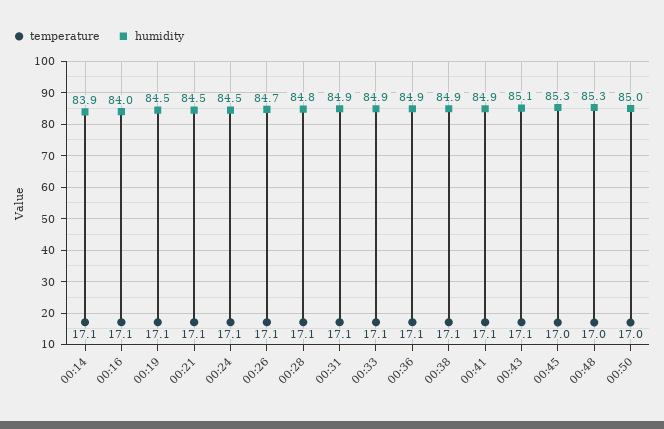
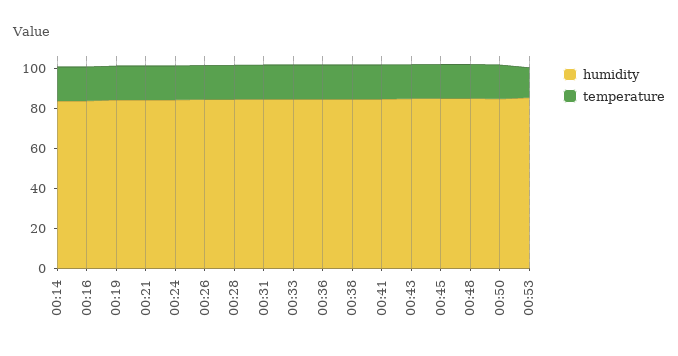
humidity, 00:53: none -> 85
temperature, 00:53: none -> 15

